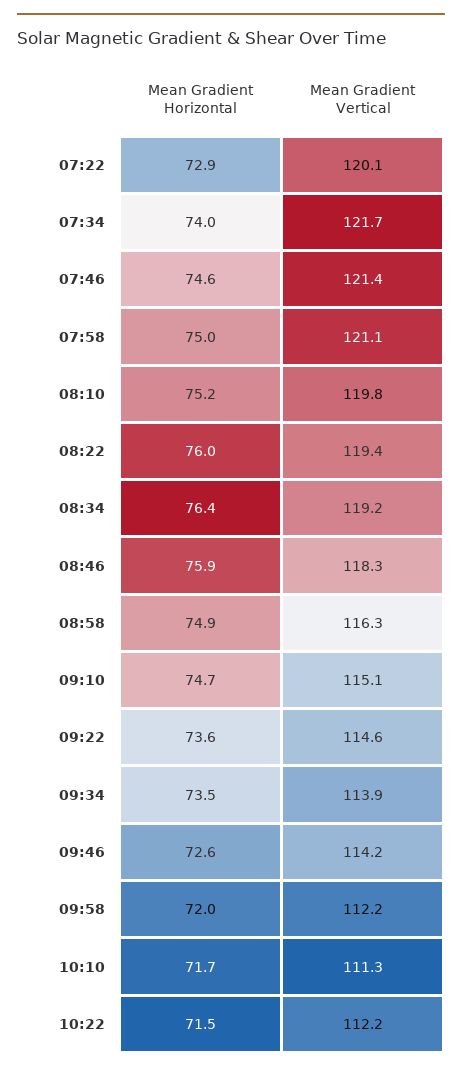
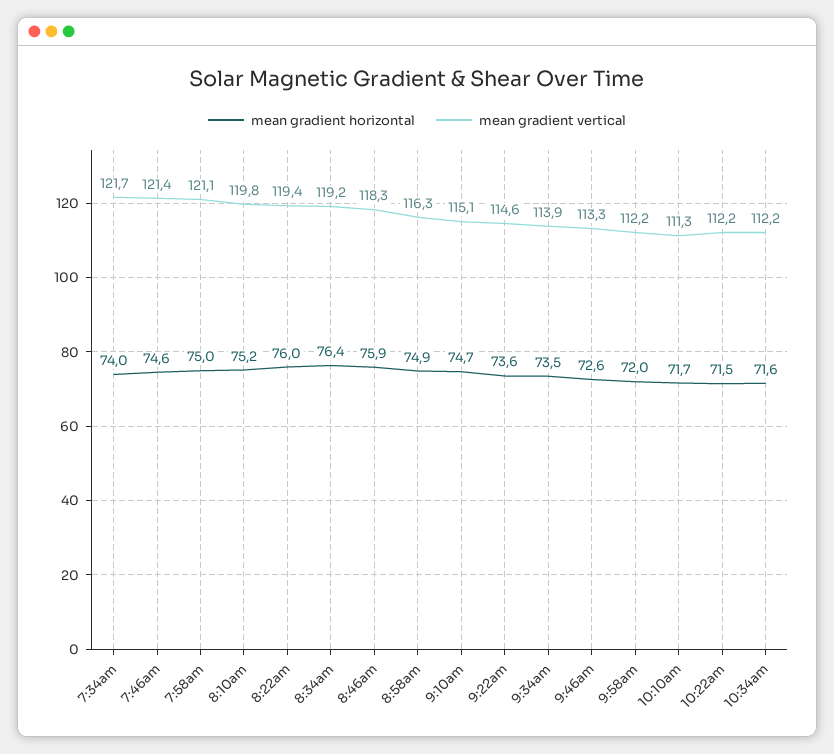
Mean Gradient Horizontal, 07:22: 72.9 -> none
Mean Gradient Vertical, 07:22: 120.1 -> none
Mean Gradient Vertical, 09:46: 114.2 -> 113.3
Mean Gradient Horizontal, 10:34am: none -> 71.6
Mean Gradient Vertical, 10:34am: none -> 112.2

